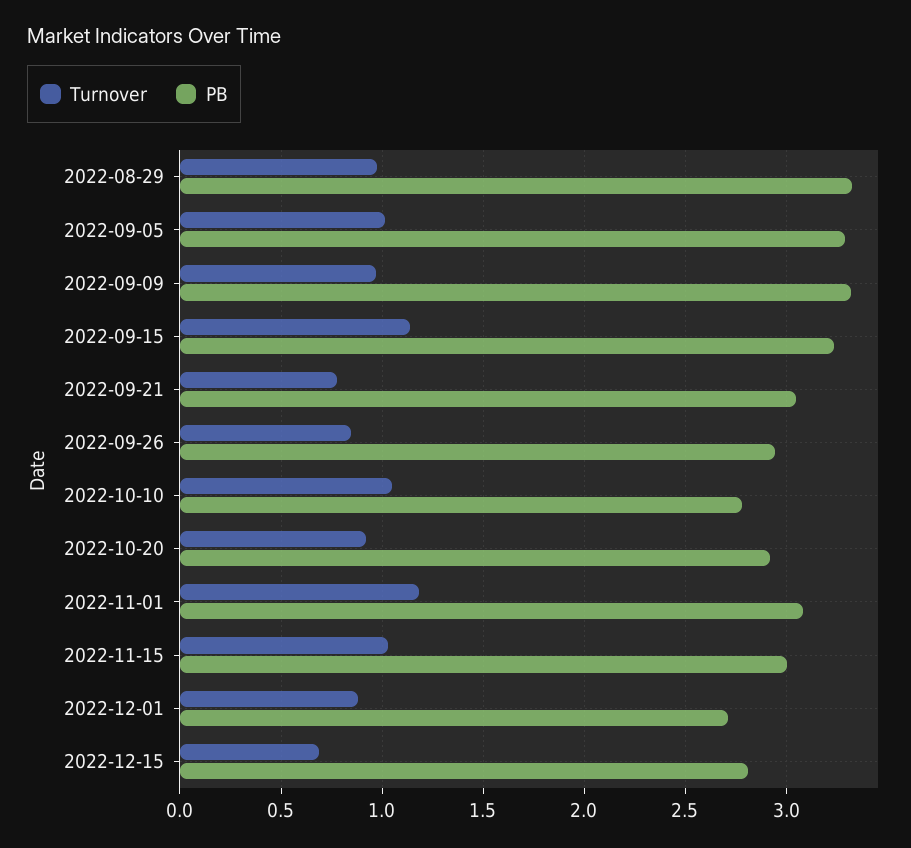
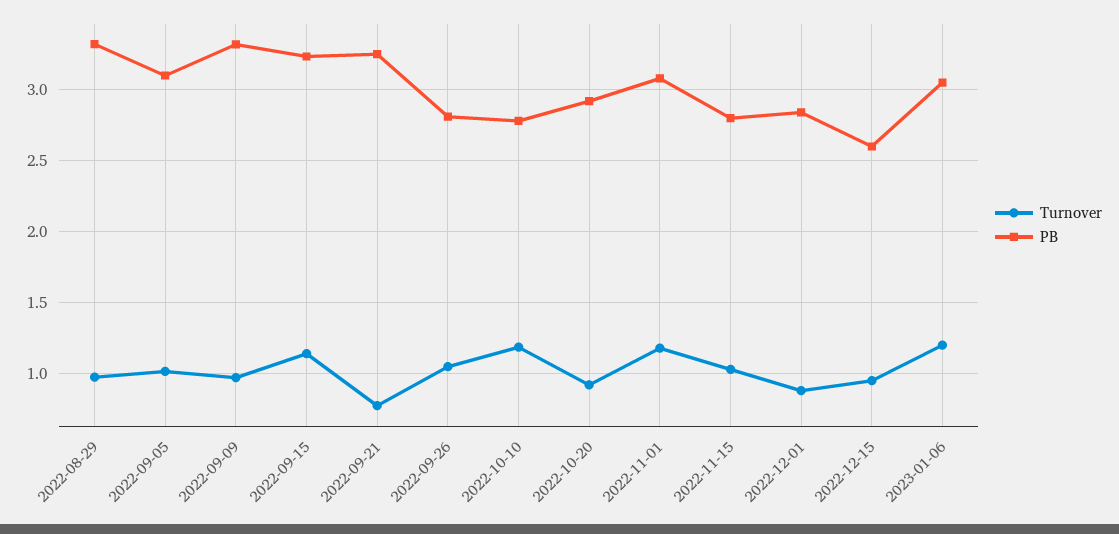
PB, 2022-09-05: 3.3 -> 3.1
PB, 2022-09-21: 3.05 -> 3.25
Turnover, 2022-09-26: 0.85 -> 1.05
PB, 2022-09-26: 2.95 -> 2.8
Turnover, 2022-10-10: 1.05 -> 1.2
PB, 2022-11-15: 3 -> 2.8
PB, 2022-12-01: 2.7 -> 2.85
Turnover, 2022-12-15: 0.7 -> 0.95
PB, 2022-12-15: 2.8 -> 2.6
Turnover, 2023-01-06: none -> 1.2
PB, 2023-01-06: none -> 3.05

